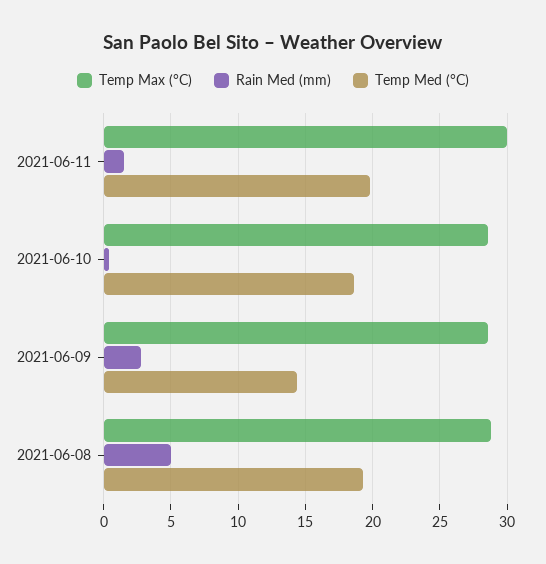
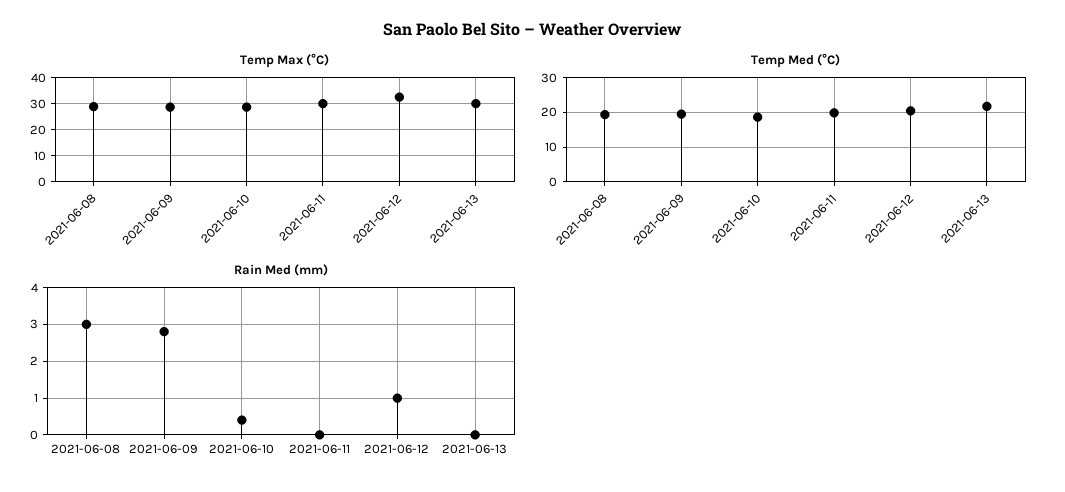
Rain Med (mm), 2021-06-11: 1.5 -> 0
Temp Med (°C), 2021-06-09: 14.5 -> 20
Rain Med (mm), 2021-06-08: 5 -> 3
Temp Max (°C), 2021-06-12: none -> 32.5
Temp Max (°C), 2021-06-13: none -> 30
Temp Med (°C), 2021-06-12: none -> 20
Temp Med (°C), 2021-06-13: none -> 22
Rain Med (mm), 2021-06-12: none -> 1
Rain Med (mm), 2021-06-13: none -> 0

